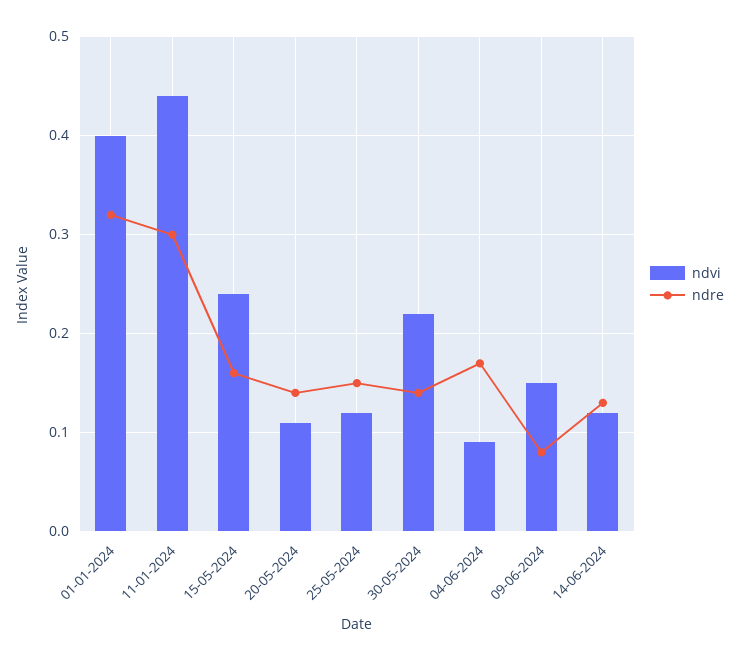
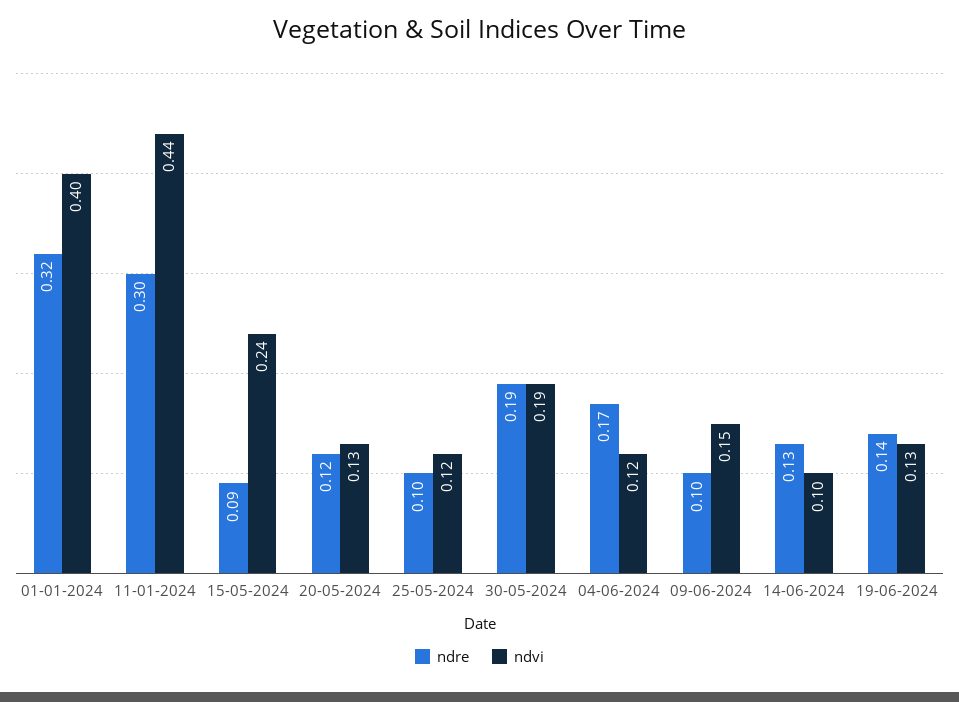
ndre, 15-05-2024: 0.16 -> 0.09
ndvi, 20-05-2024: 0.11 -> 0.13
ndre, 20-05-2024: 0.14 -> 0.12
ndre, 25-05-2024: 0.15 -> 0.1
ndvi, 30-05-2024: 0.22 -> 0.19
ndre, 30-05-2024: 0.14 -> 0.19
ndvi, 04-06-2024: 0.09 -> 0.12
ndre, 09-06-2024: 0.08 -> 0.1
ndvi, 14-06-2024: 0.12 -> 0.1
ndre, 19-06-2024: none -> 0.14
ndvi, 19-06-2024: none -> 0.13

